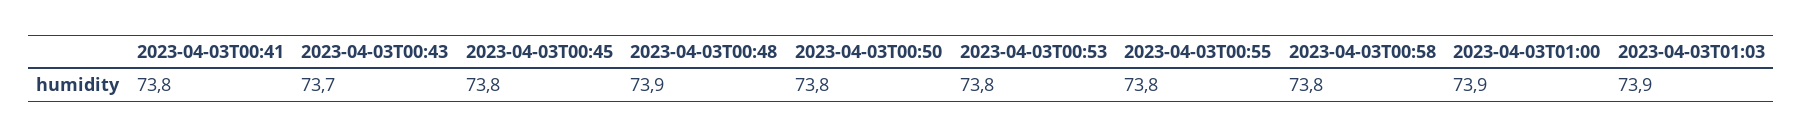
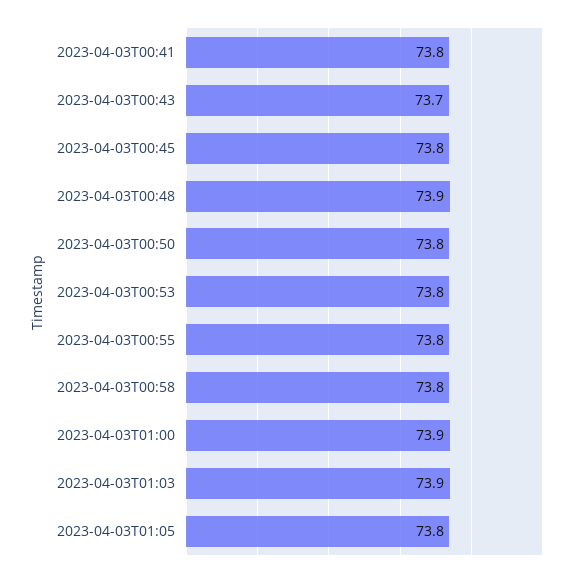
2023-04-03T01:05: none -> 73.8

